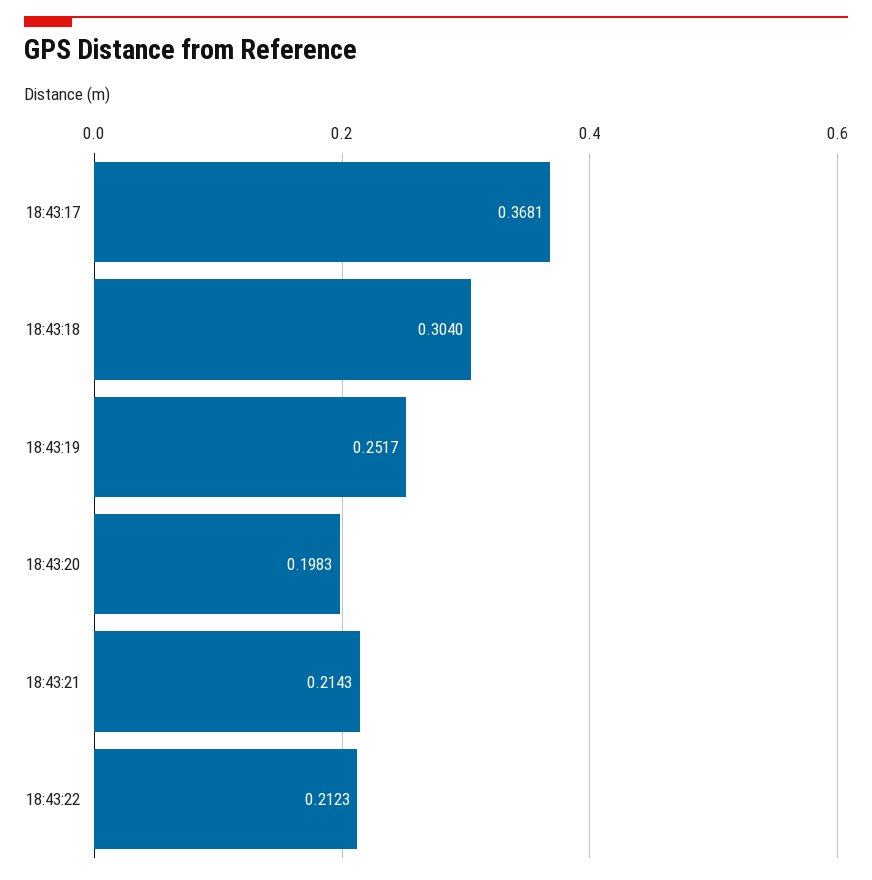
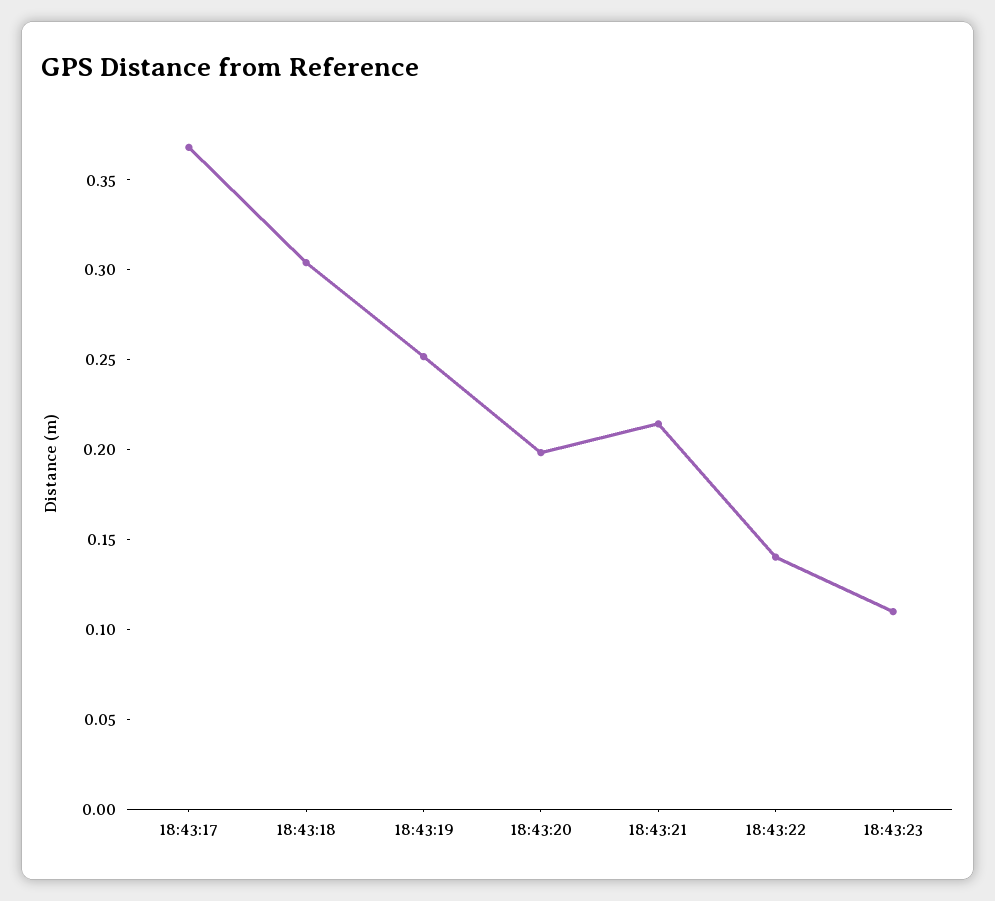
18:43:22: 0.2123 -> 0.14
18:43:23: none -> 0.11

